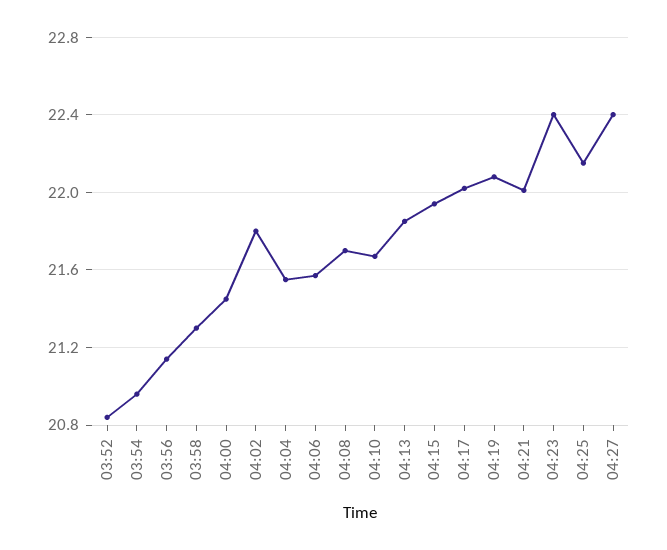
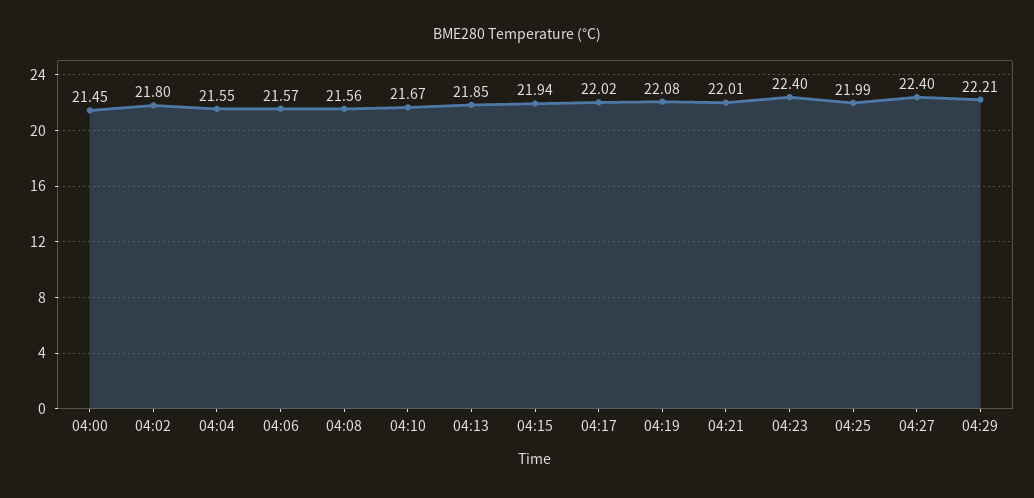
03:52: 20.85 -> none
03:54: 20.95 -> none
03:56: 21.15 -> none
03:58: 21.3 -> none
04:08: 21.7 -> 21.56
04:25: 22.15 -> 21.99
04:29: none -> 22.21

